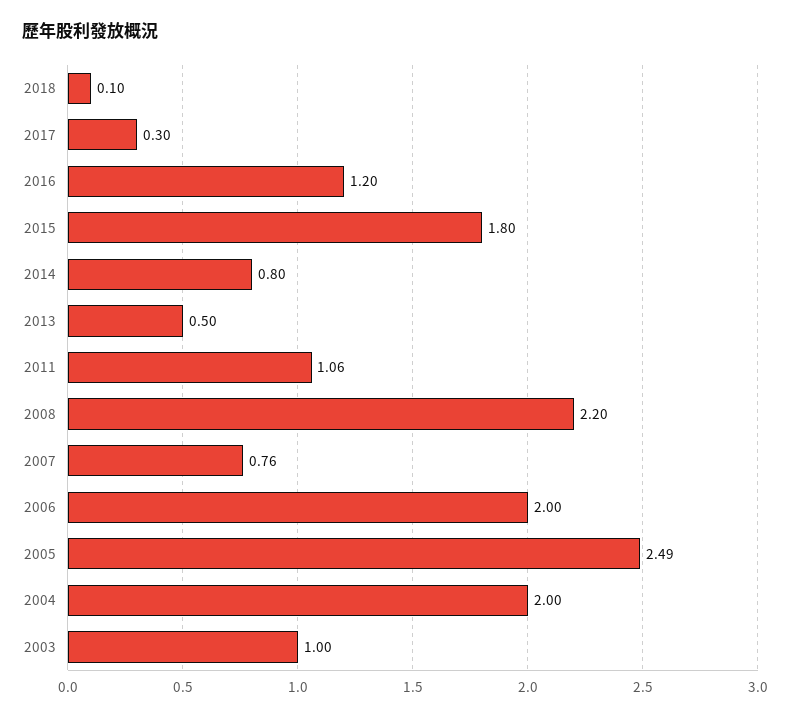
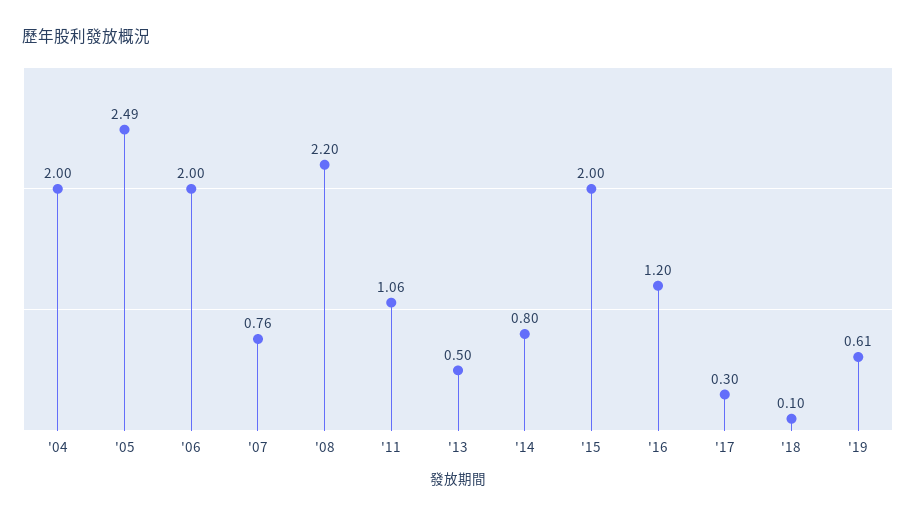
2015: 1.8 -> 2
2003: 1 -> none
'19: none -> 0.61

